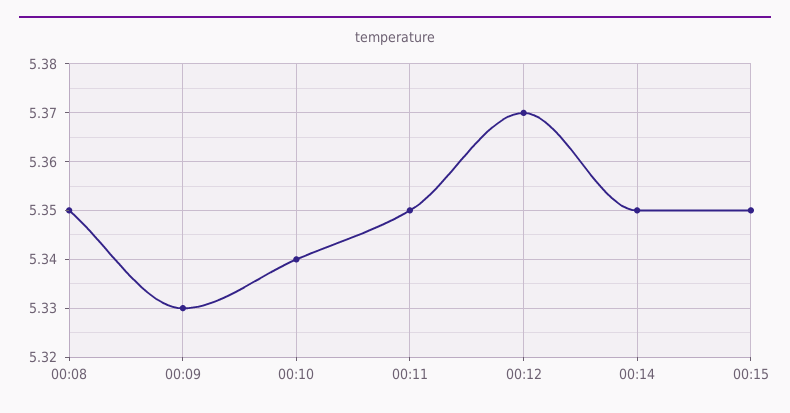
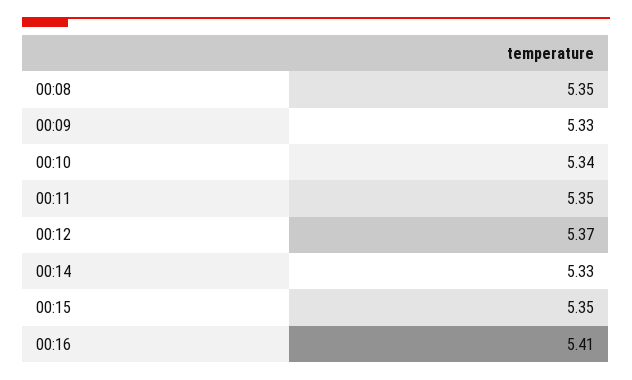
00:14: 5.35 -> 5.33
00:16: none -> 5.41

